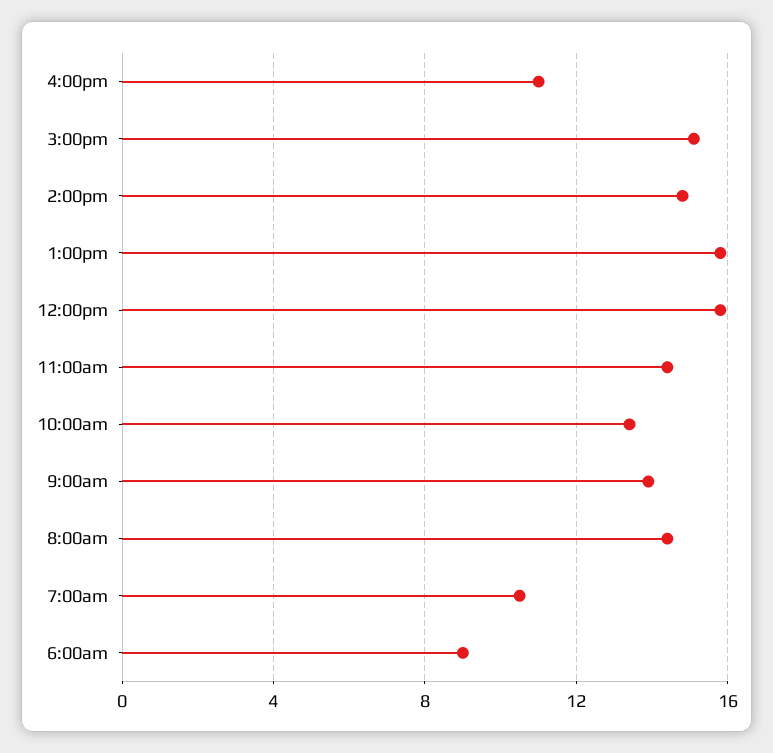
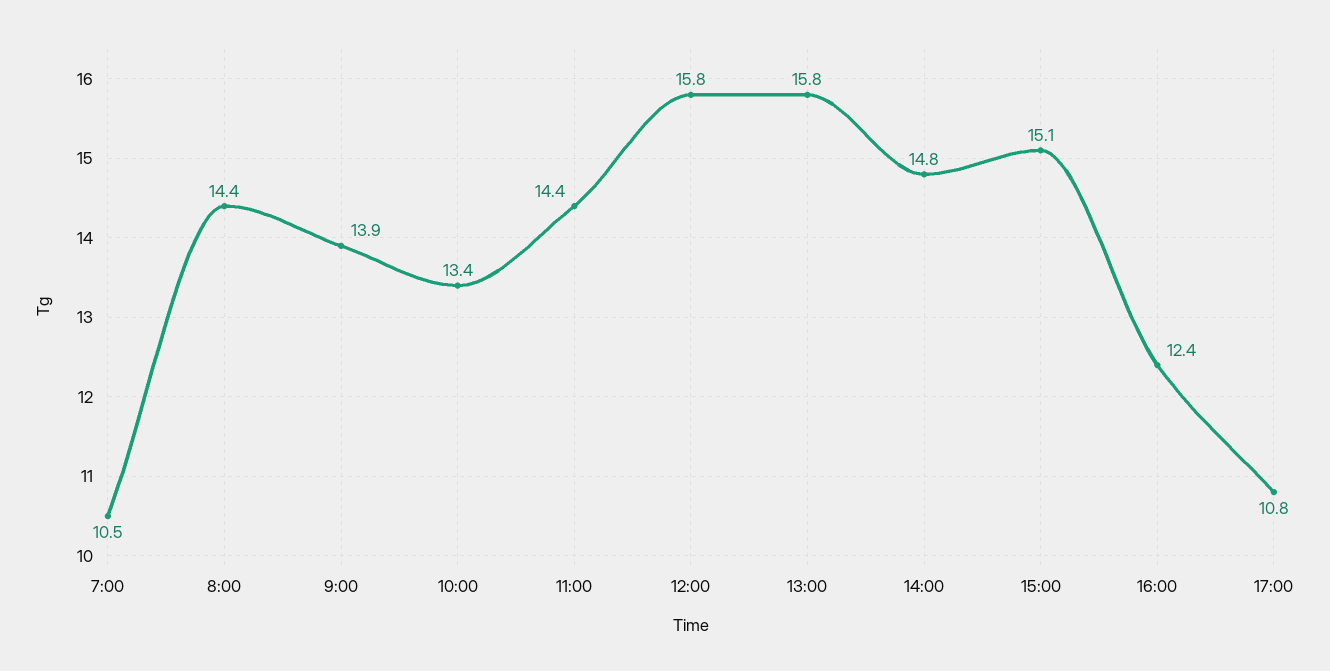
4:00pm: 11 -> 12.4
6:00am: 9 -> none
17:00: none -> 10.8

